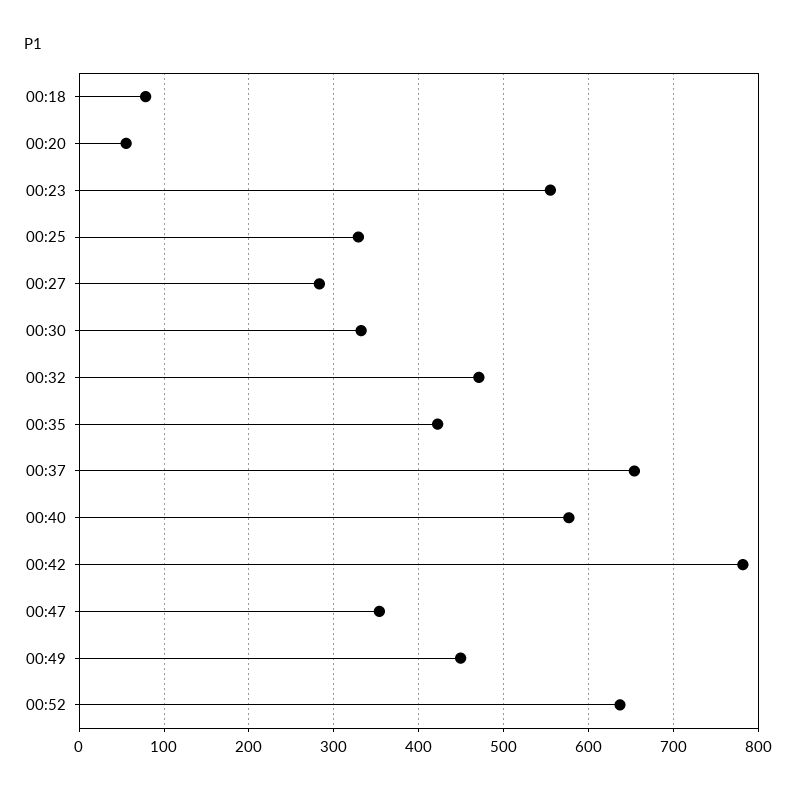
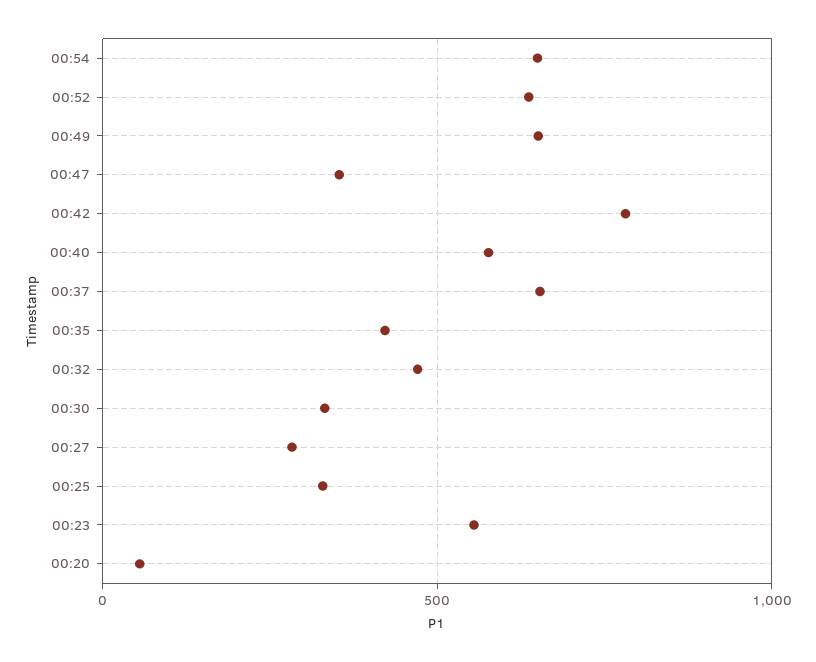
00:18: 80 -> none
00:49: 450 -> 650
00:54: none -> 650

